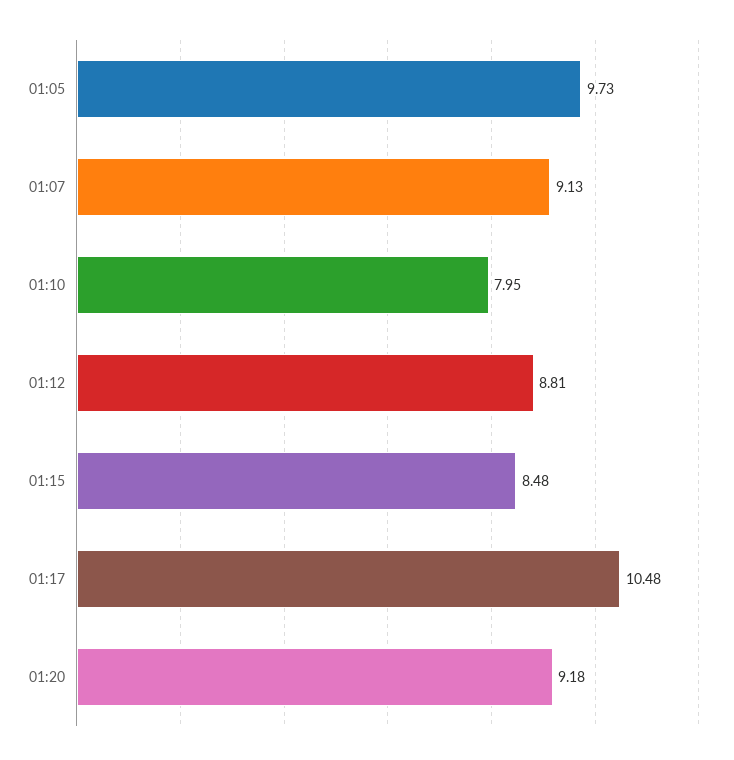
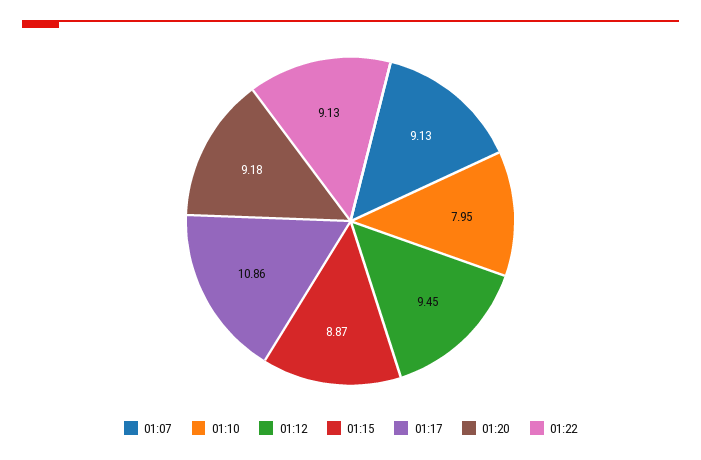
01:05: 9.73 -> none
01:12: 8.81 -> 9.45
01:15: 8.48 -> 8.87
01:17: 10.48 -> 10.86
01:22: none -> 9.13

